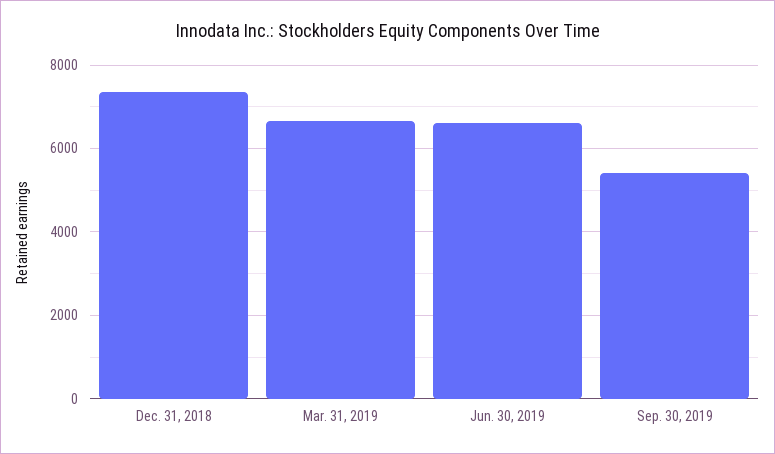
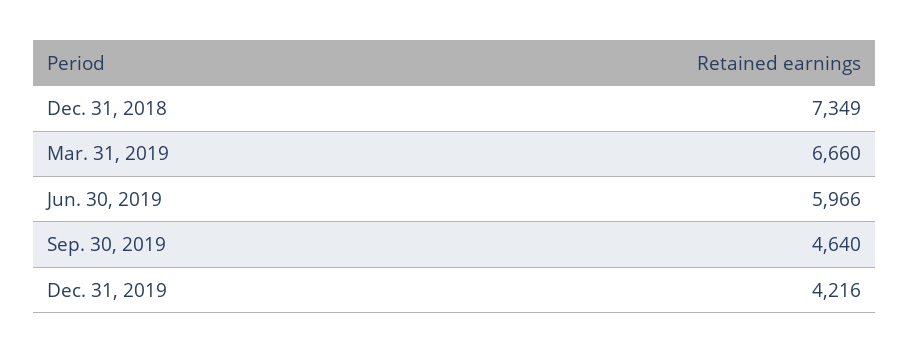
Jun. 30, 2019: 6600 -> 5966
Sep. 30, 2019: 5400 -> 4640
Dec. 31, 2019: none -> 4216

